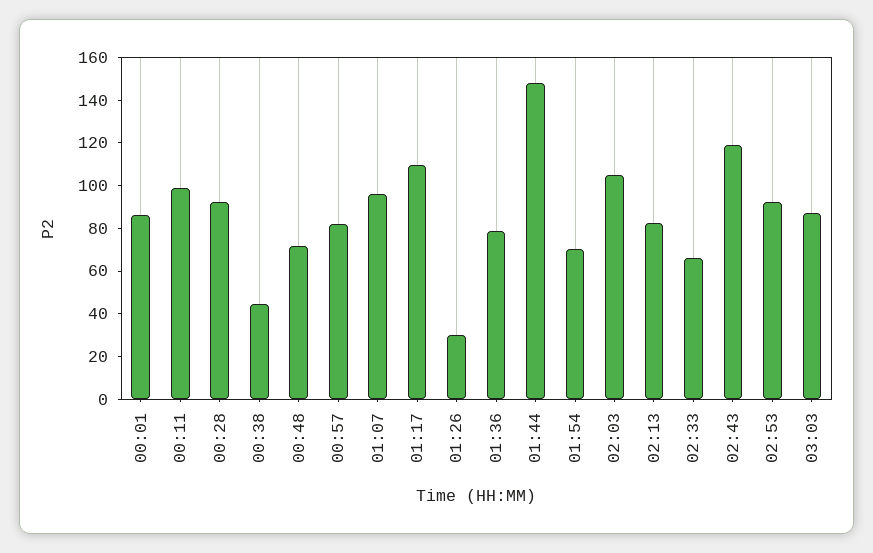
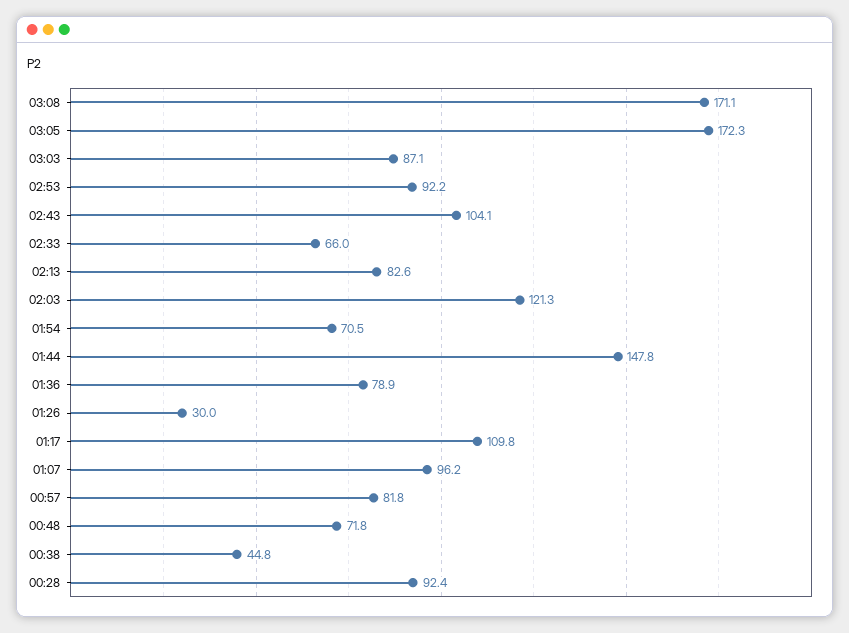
00:01: 85 -> none
00:11: 100 -> none
02:03: 105 -> 121.3
02:43: 120 -> 104.1
03:08: none -> 171.1
03:05: none -> 172.3

